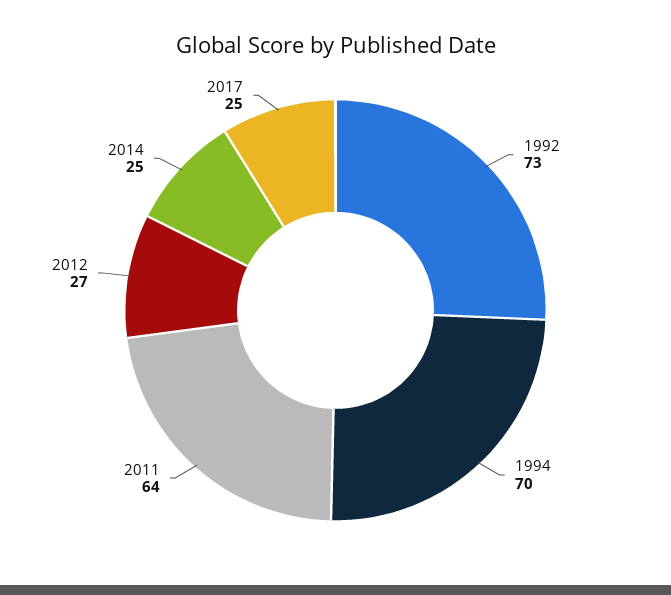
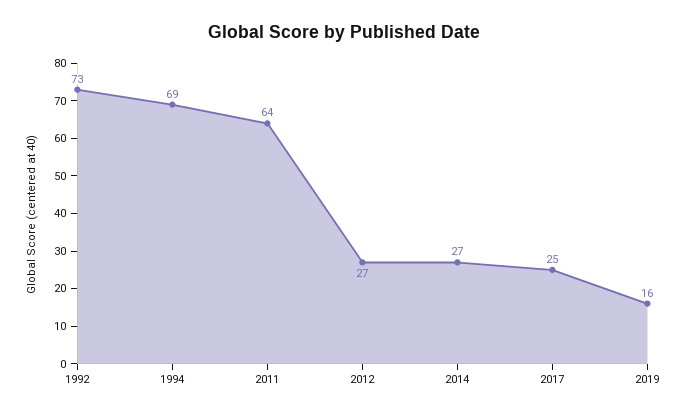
1994: 70 -> 69
2014: 25 -> 27
2019: none -> 16

